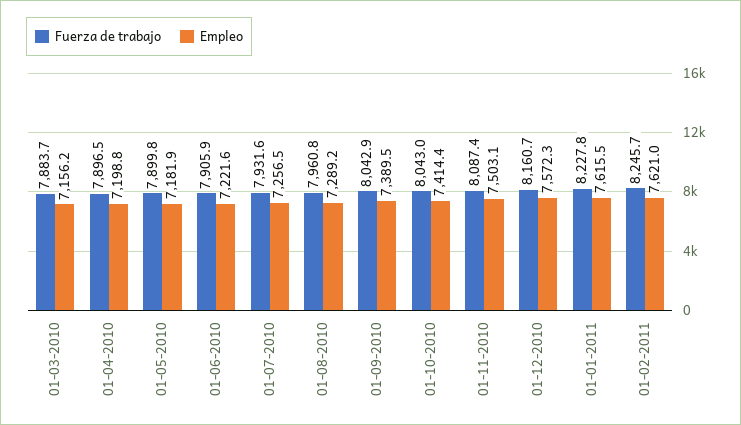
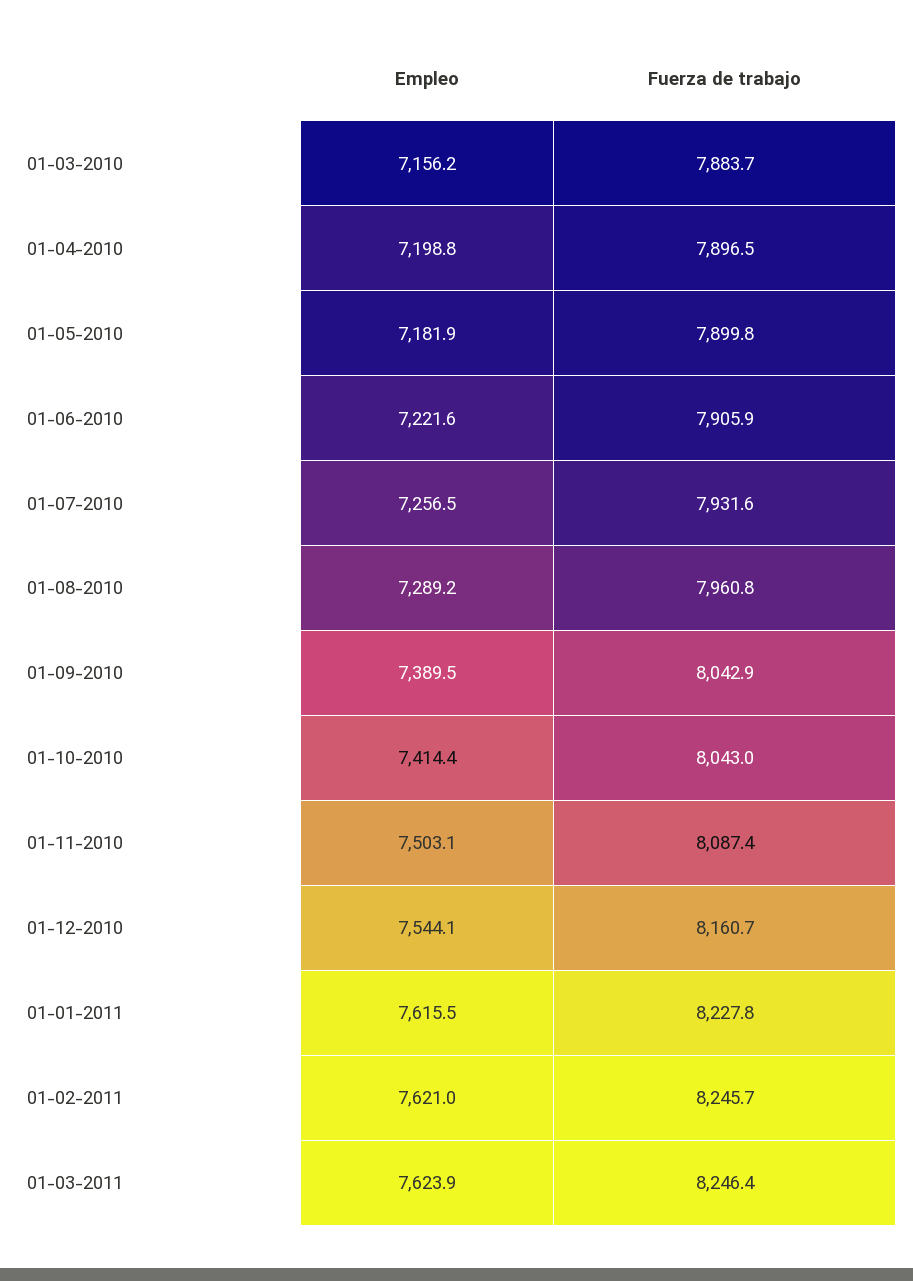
Empleo, 01-12-2010: 7572.3 -> 7544.1
Empleo, 01-03-2011: none -> 7623.9
Fuerza de trabajo, 01-03-2011: none -> 8246.4

